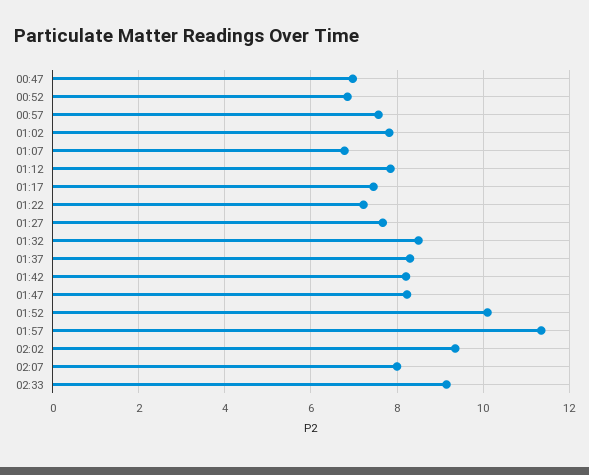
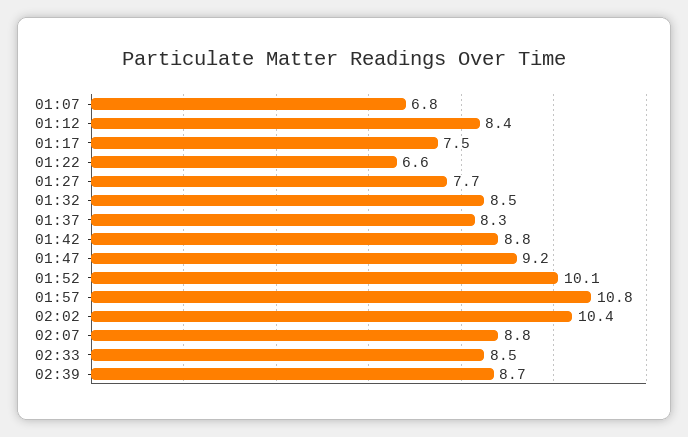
00:47: 7 -> none
00:52: 6.8 -> none
00:57: 7.6 -> none
01:02: 7.8 -> none
01:12: 7.8 -> 8.4
01:22: 7.2 -> 6.6
01:42: 8.2 -> 8.8
01:47: 8.2 -> 9.2
01:57: 11.4 -> 10.8
02:02: 9.4 -> 10.4
02:07: 8 -> 8.8
02:33: 9.2 -> 8.5
02:39: none -> 8.7

